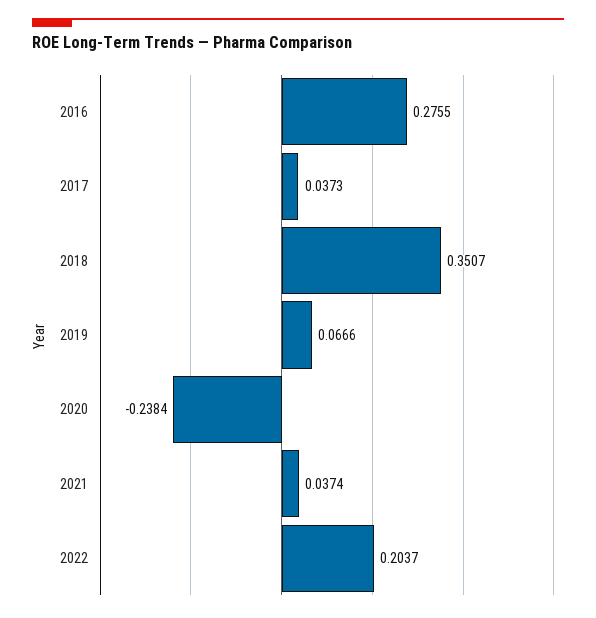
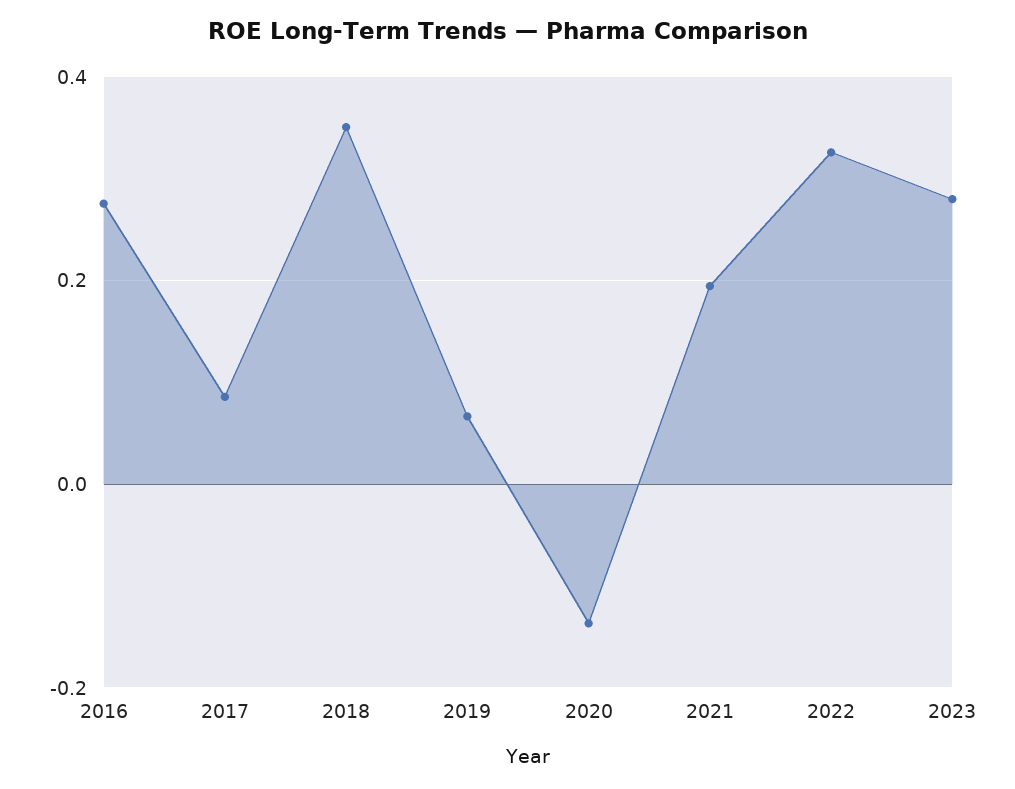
2017: 0.0373 -> 0.08
2020: -0.2384 -> -0.14
2021: 0.0374 -> 0.2
2022: 0.2037 -> 0.32
2023: none -> 0.28

